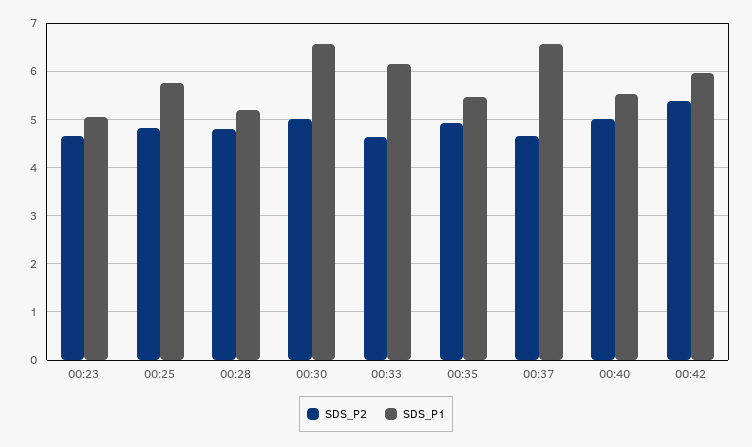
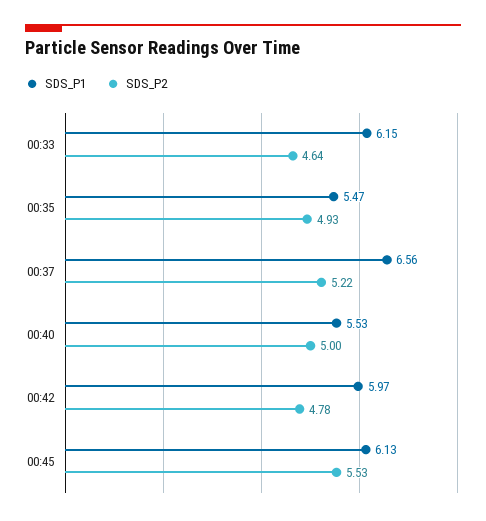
SDS_P2, 00:23: 4.6 -> none
SDS_P1, 00:23: 5 -> none
SDS_P2, 00:25: 4.8 -> none
SDS_P1, 00:25: 5.8 -> none
SDS_P2, 00:28: 4.8 -> none
SDS_P1, 00:28: 5.2 -> none
SDS_P2, 00:30: 5 -> none
SDS_P1, 00:30: 6.6 -> none
SDS_P2, 00:37: 4.6 -> 5.22
SDS_P2, 00:42: 5.4 -> 4.78
SDS_P1, 00:45: none -> 6.13
SDS_P2, 00:45: none -> 5.53

